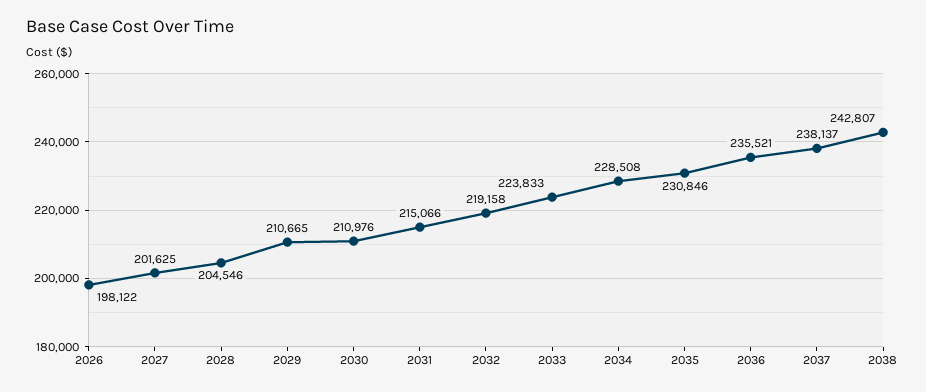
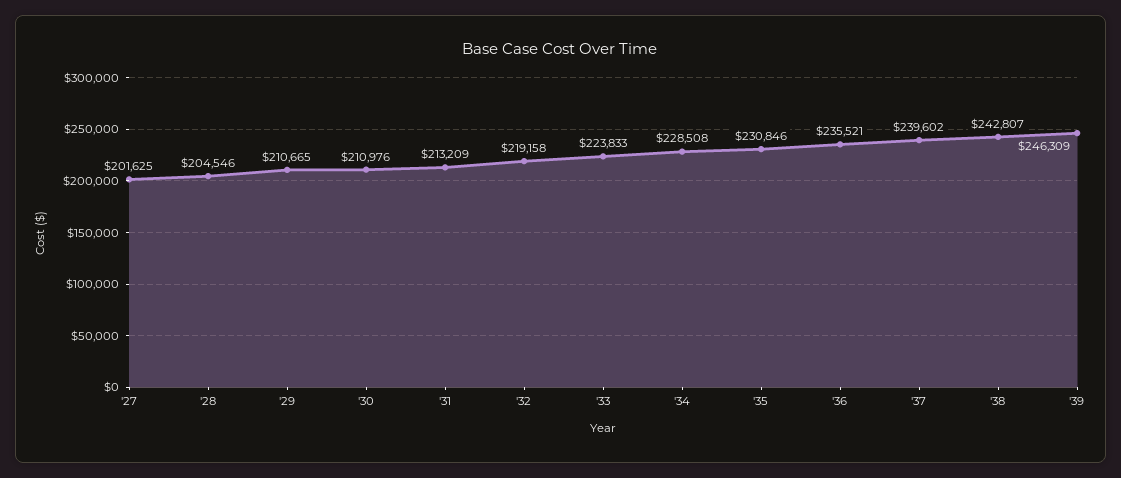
2026: 198122 -> none
2031: 215066 -> 213209
2037: 238137 -> 239602
'39: none -> 246309

